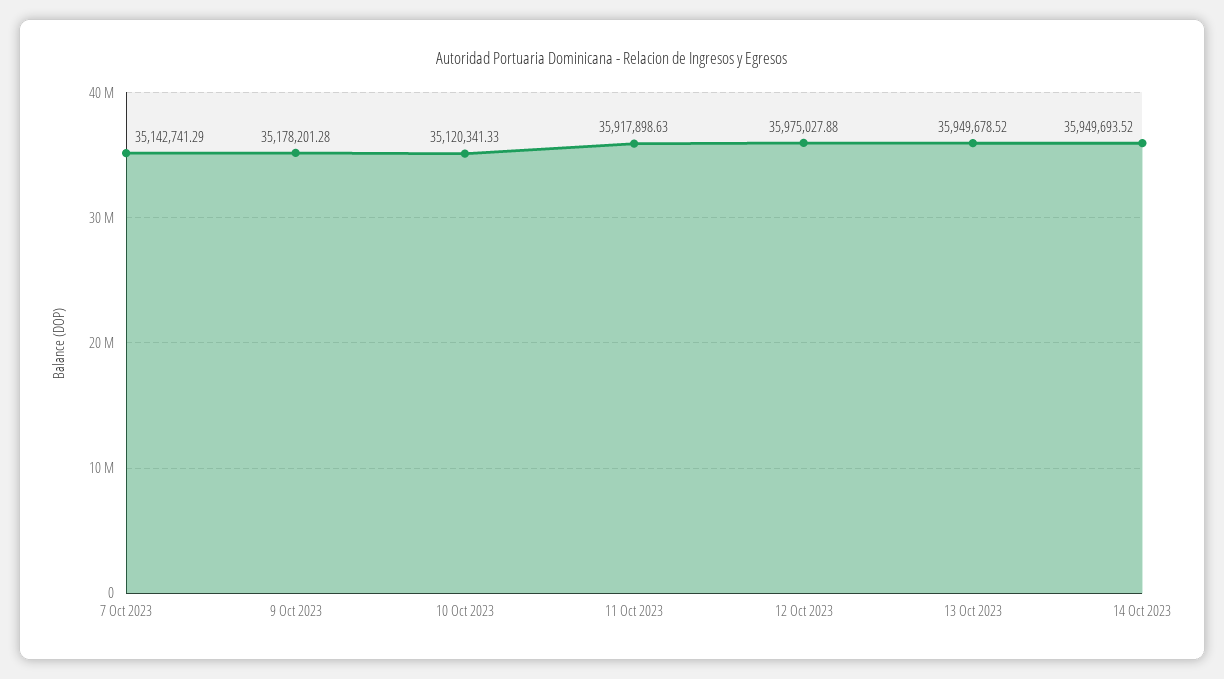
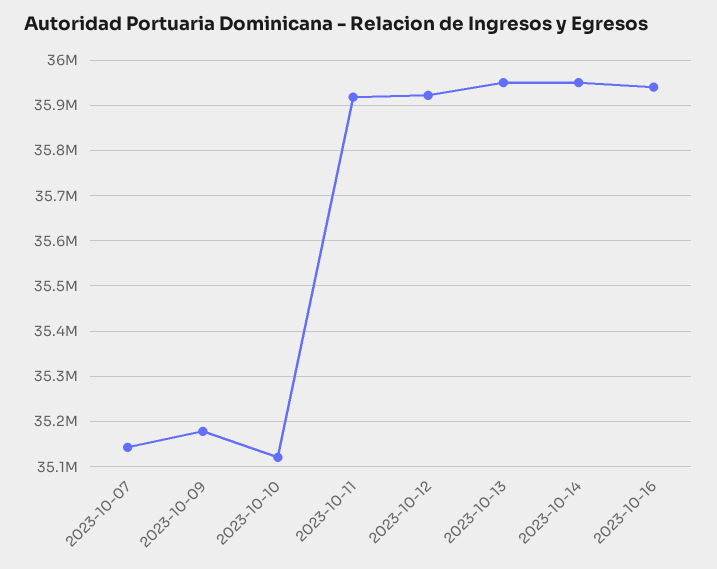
12 Oct 2023: 35975027.88 -> 35920000
2023-10-16: none -> 35940000

